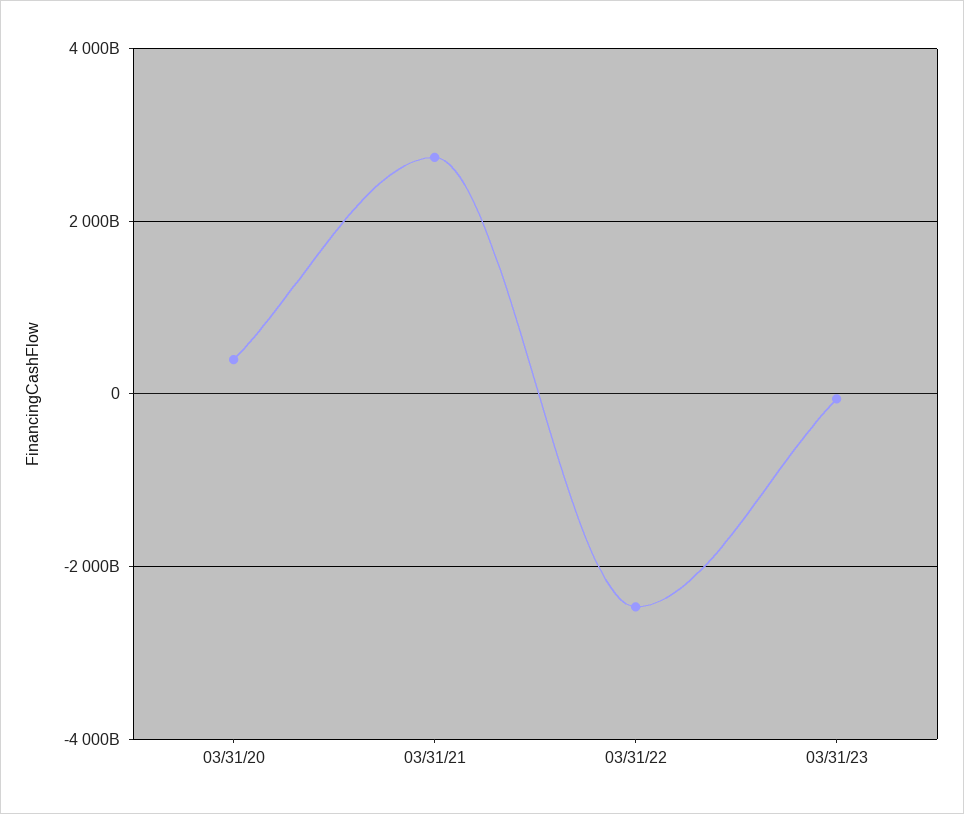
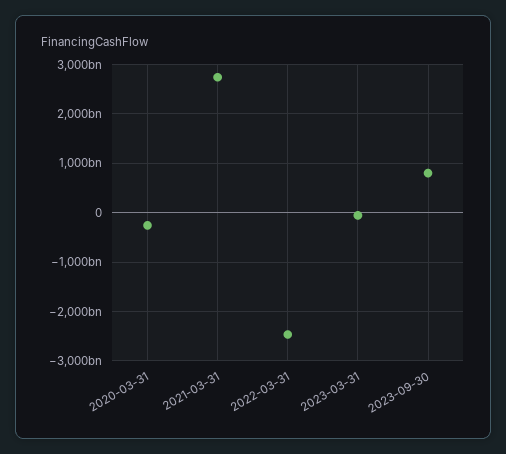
03/31/20: 400000000000 -> -200000000000
2023-09-30: none -> 800000000000

